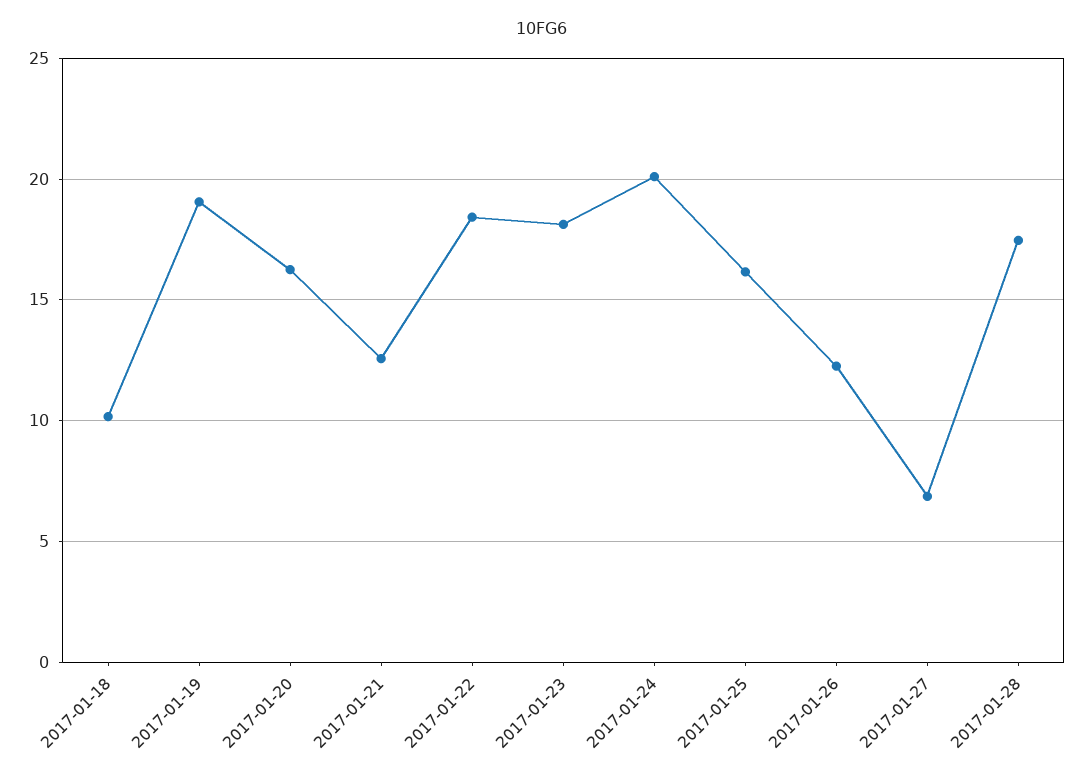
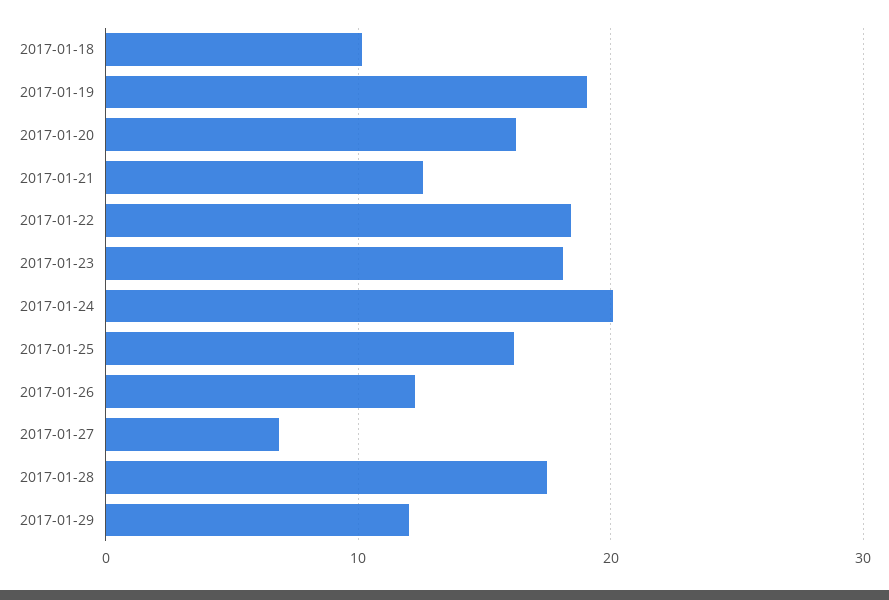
2017-01-29: none -> 12

